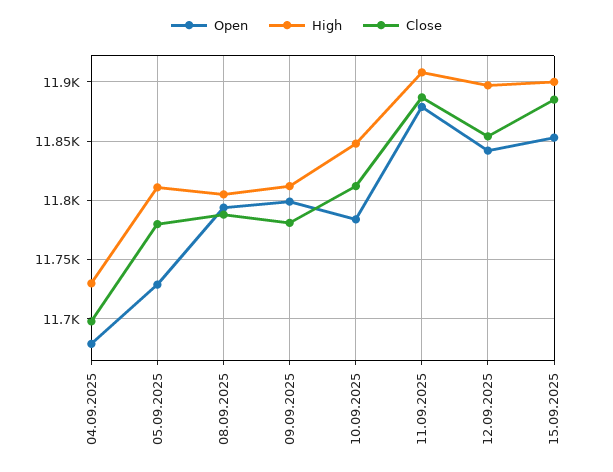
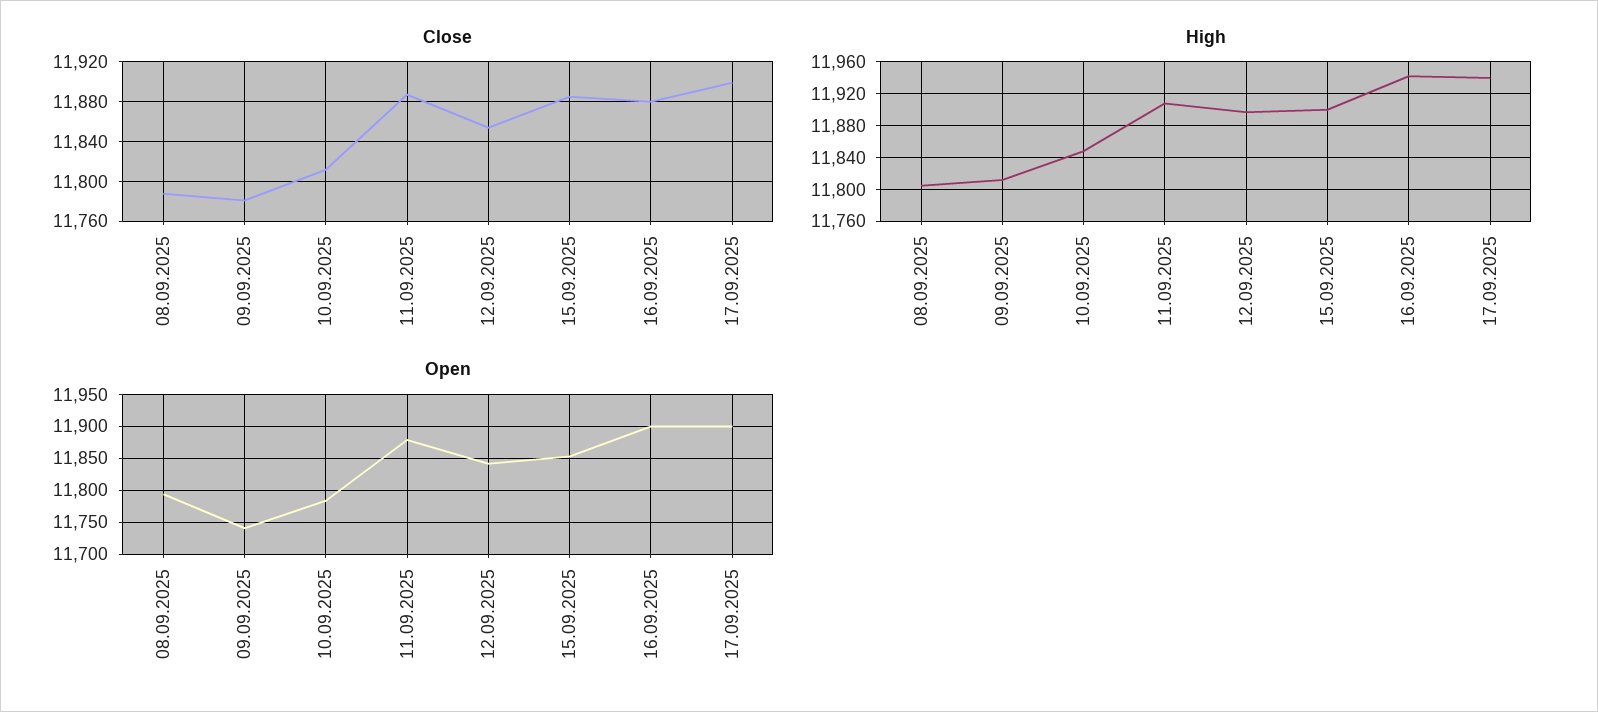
Open, 04.09.2025: 11680 -> none
High, 04.09.2025: 11730 -> none
Close, 04.09.2025: 11700 -> none
Open, 05.09.2025: 11730 -> none
High, 05.09.2025: 11810 -> none
Close, 05.09.2025: 11780 -> none
Open, 09.09.2025: 11800 -> 11740
Close, 16.09.2025: none -> 11880
Close, 17.09.2025: none -> 11900
High, 16.09.2025: none -> 11940
High, 17.09.2025: none -> 11940
Open, 16.09.2025: none -> 11900
Open, 17.09.2025: none -> 11900

